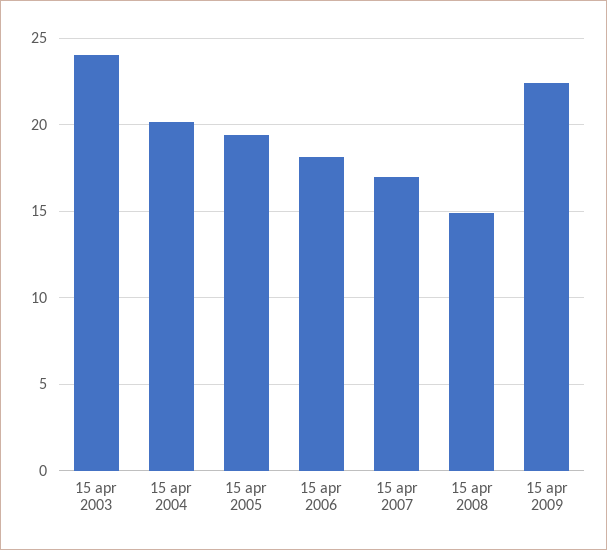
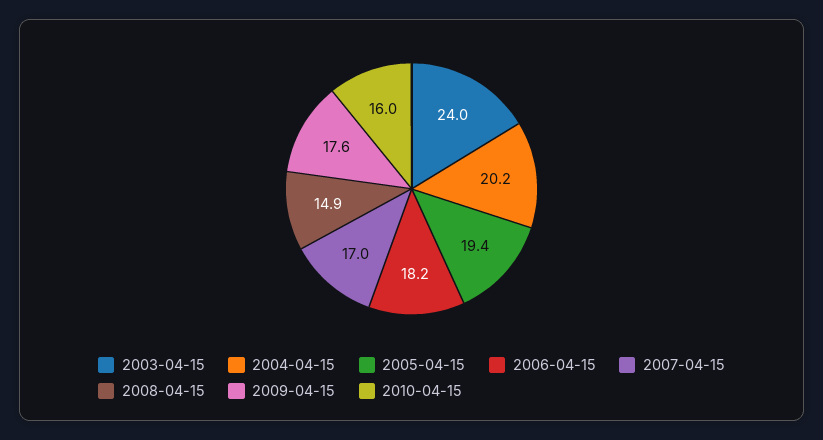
15 apr 2009: 22.5 -> 17.6
2010-04-15: none -> 16

